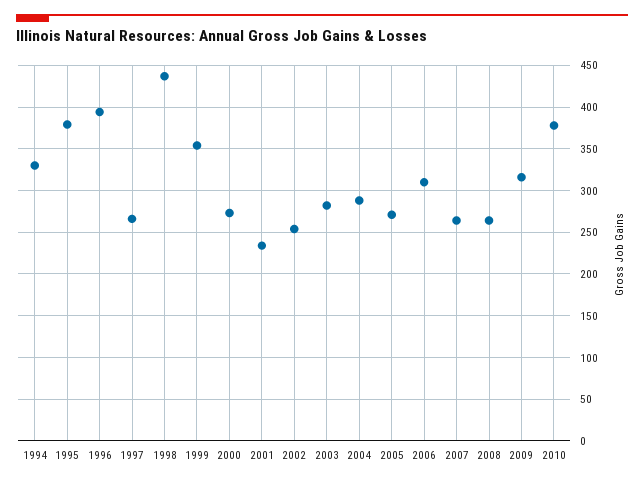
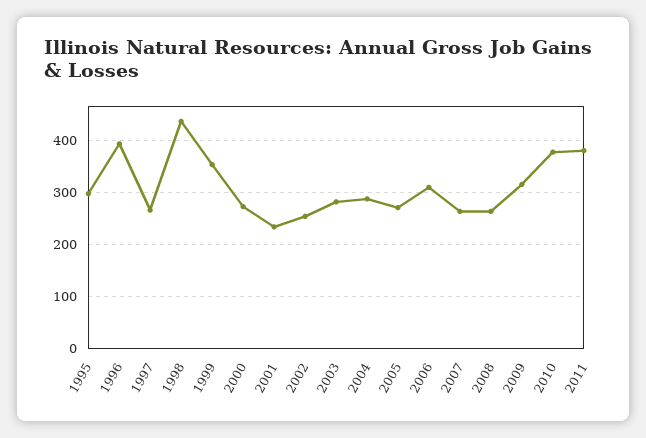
1994: 330 -> none
1995: 380 -> 300
2011: none -> 380

